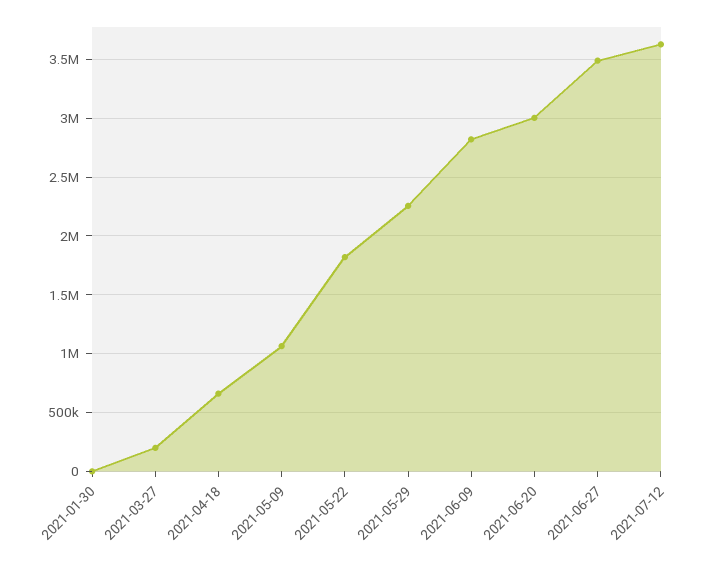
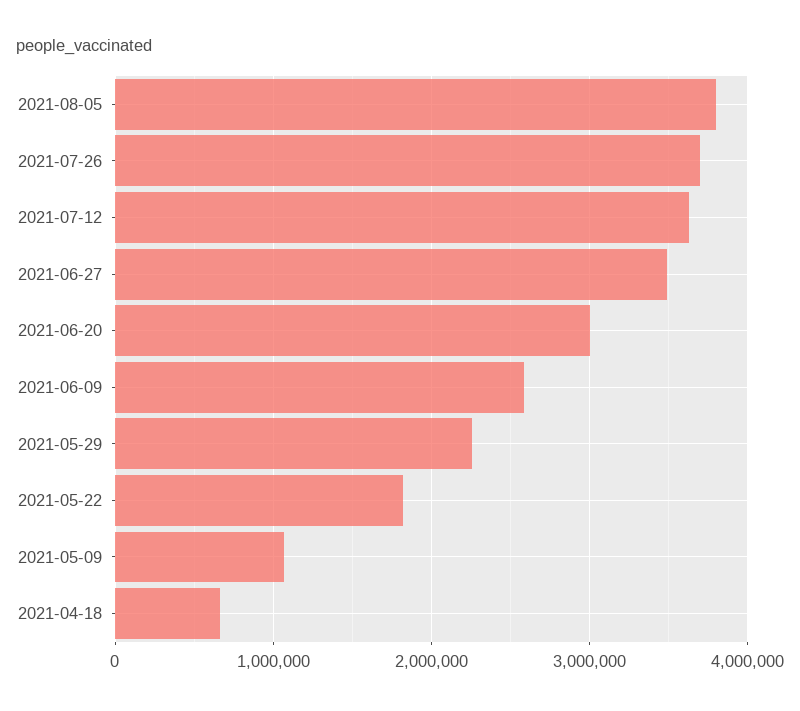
2021-01-30: 0 -> none
2021-03-27: 200000 -> none
2021-06-09: 2800000 -> 2600000
2021-08-05: none -> 3800000
2021-07-26: none -> 3700000

